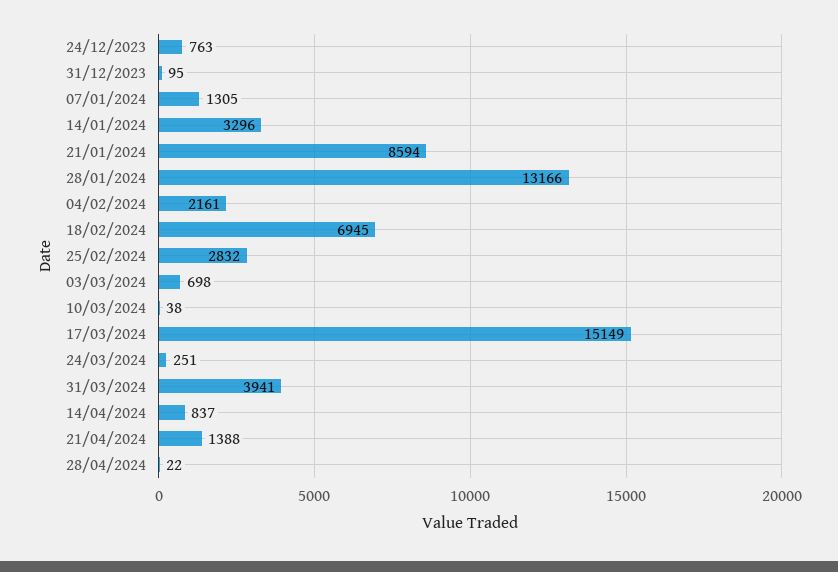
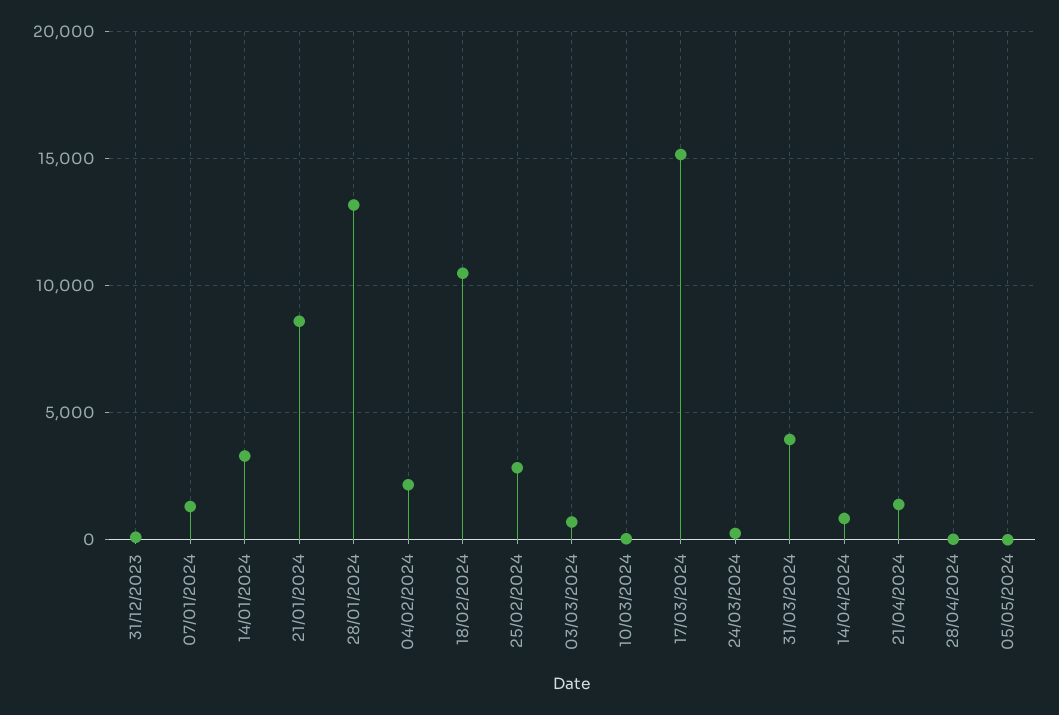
24/12/2023: 763 -> none
18/02/2024: 6945 -> 10500
05/05/2024: none -> 0

